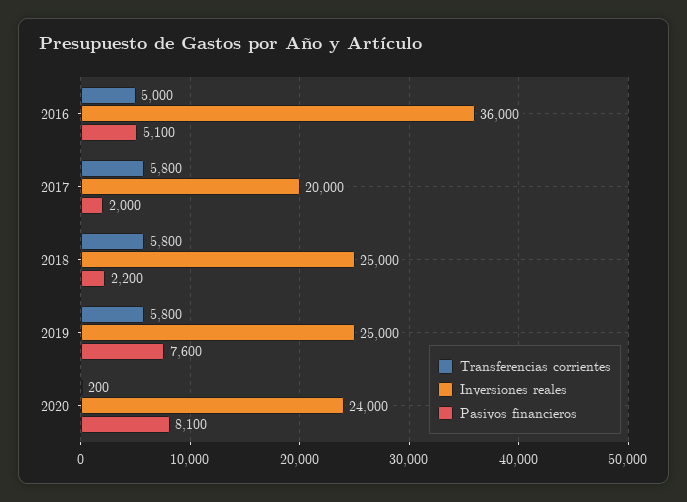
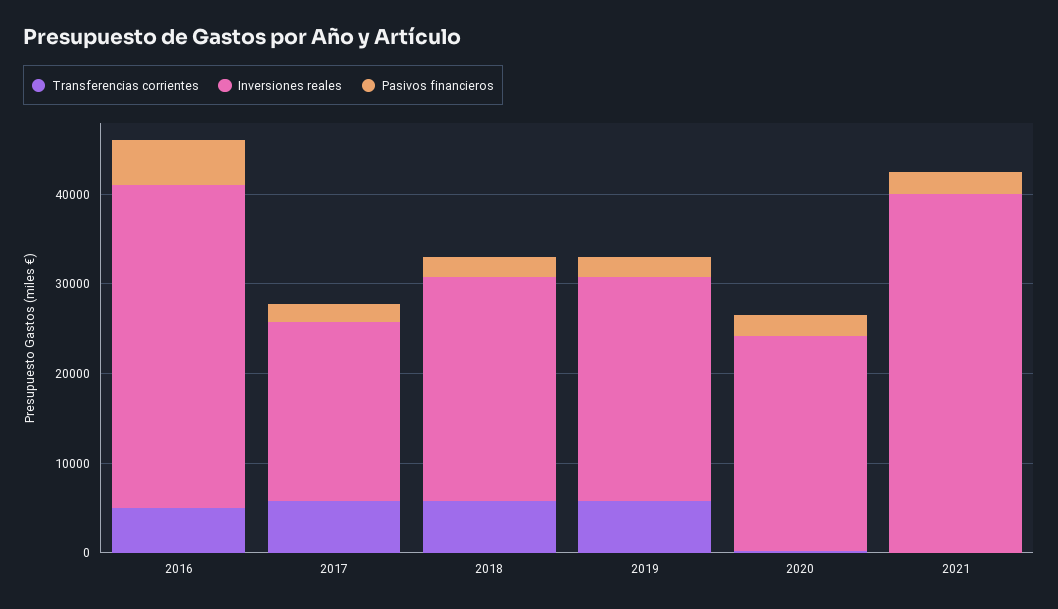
Pasivos financieros, 2019: 7600 -> 2000
Pasivos financieros, 2020: 8100 -> 2000
Transferencias corrientes, 2021: none -> 0
Inversiones reales, 2021: none -> 40000
Pasivos financieros, 2021: none -> 2000

